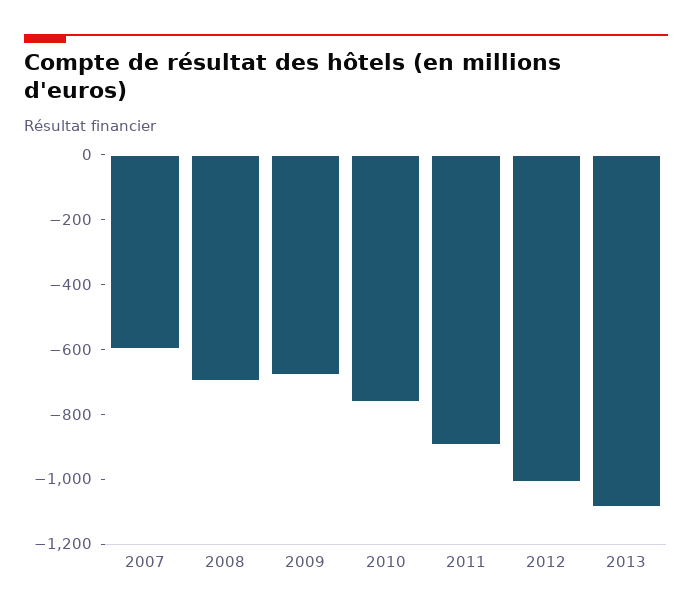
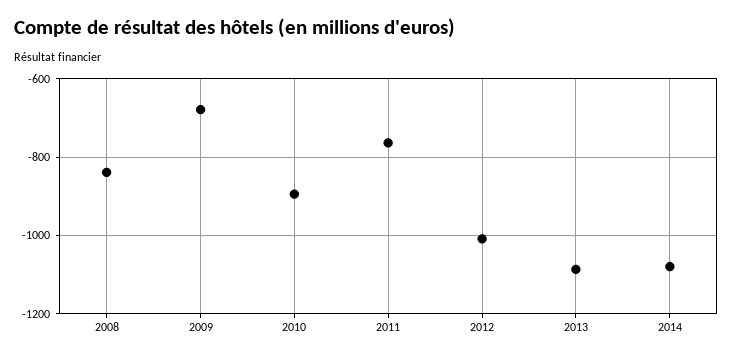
2007: -600 -> none
2008: -700 -> -840
2010: -750 -> -900
2011: -900 -> -760
2014: none -> -1080

